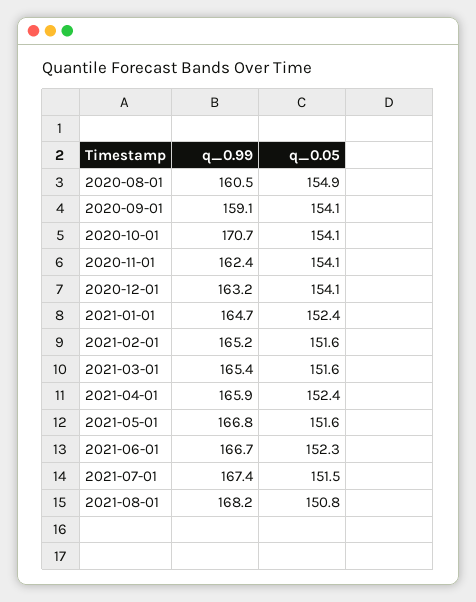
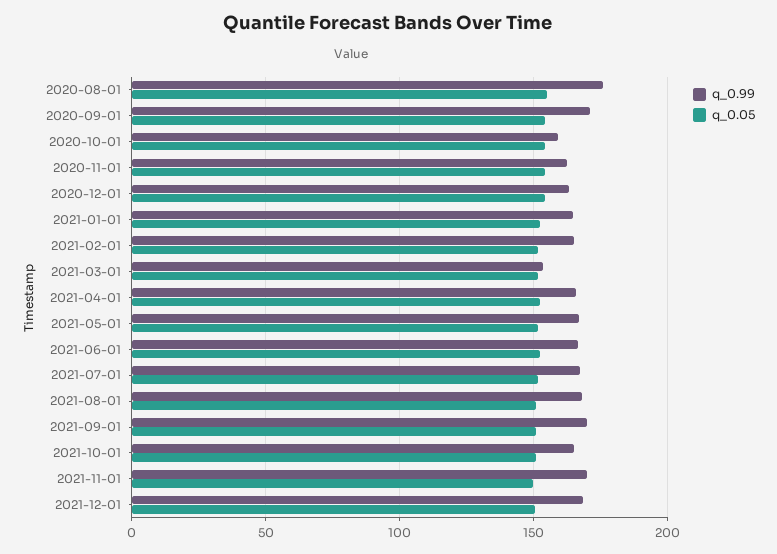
q_0.99, 2020-08-01: 160.5 -> 175
q_0.99, 2020-09-01: 159.1 -> 170
q_0.99, 2020-10-01: 170.7 -> 160
q_0.99, 2021-03-01: 165.4 -> 155
q_0.99, 2021-09-01: none -> 170
q_0.05, 2021-09-01: none -> 150
q_0.99, 2021-10-01: none -> 165
q_0.05, 2021-10-01: none -> 150
q_0.99, 2021-11-01: none -> 170
q_0.05, 2021-11-01: none -> 150
q_0.99, 2021-12-01: none -> 170
q_0.05, 2021-12-01: none -> 150

